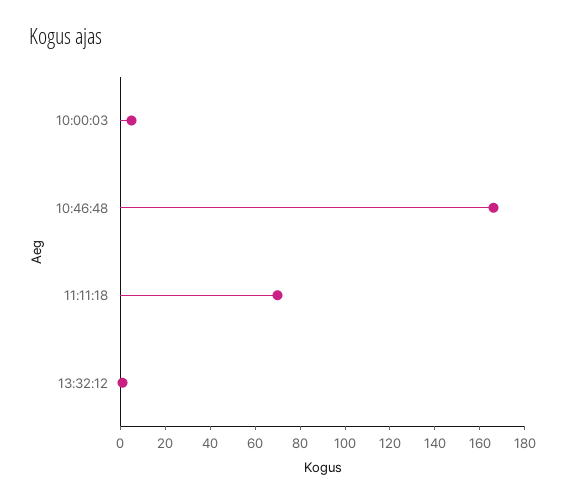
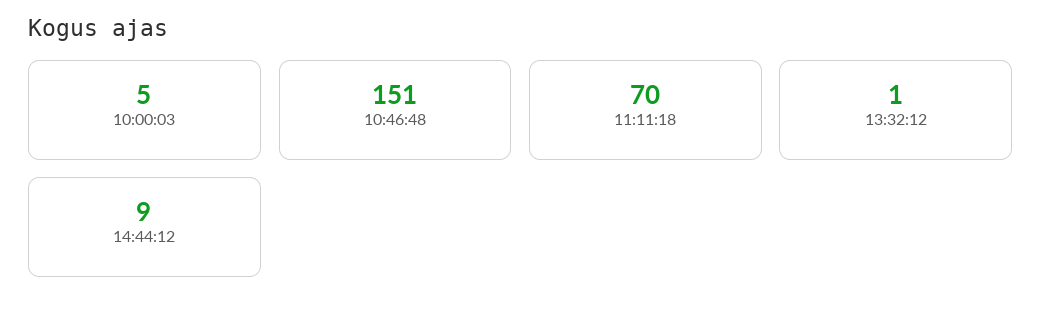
10:46:48: 165 -> 151
14:44:12: none -> 9

